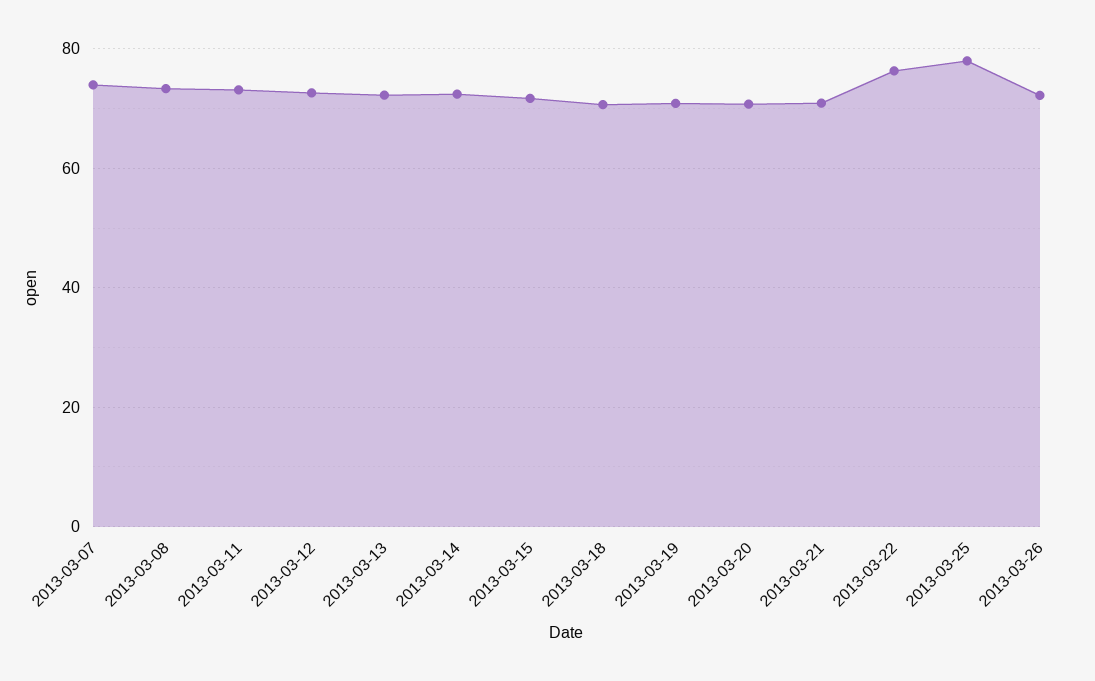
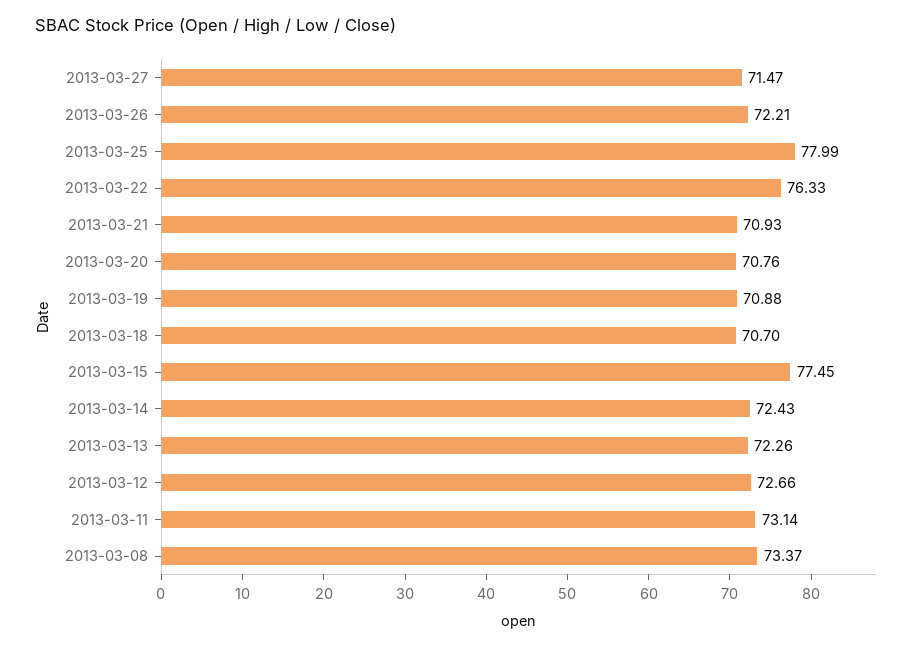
2013-03-07: 74 -> none
2013-03-15: 72 -> 77.45
2013-03-27: none -> 71.47

